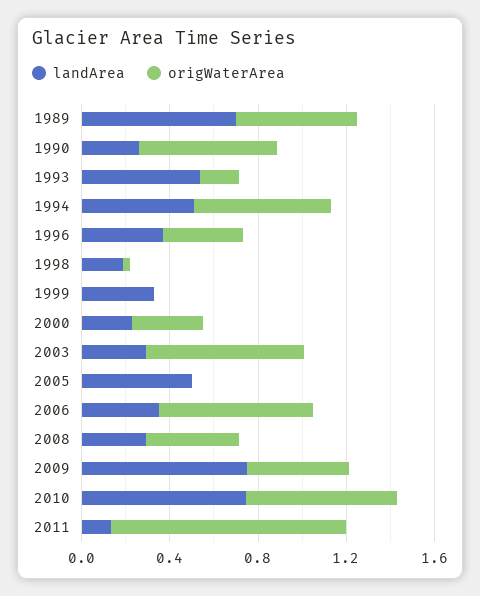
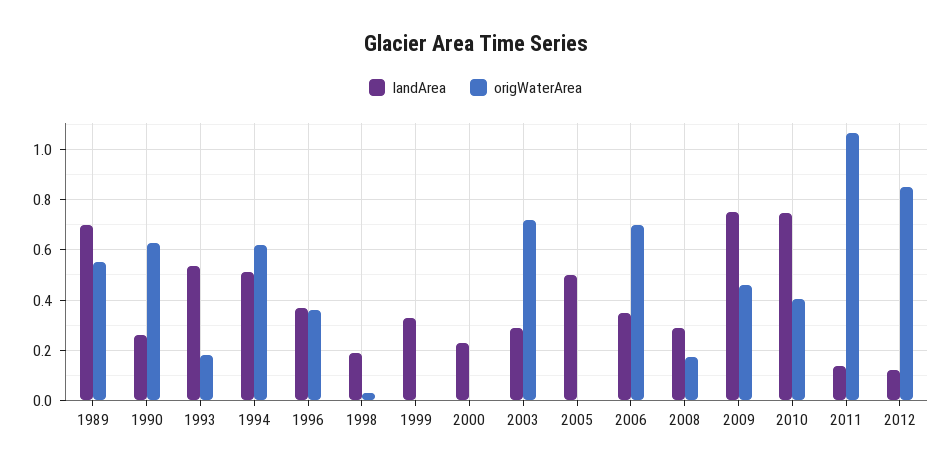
origWaterArea, 2000: 0.3 -> 0
origWaterArea, 2008: 0.4 -> 0.175
origWaterArea, 2010: 0.7 -> 0.4
landArea, 2012: none -> 0.125
origWaterArea, 2012: none -> 0.85

